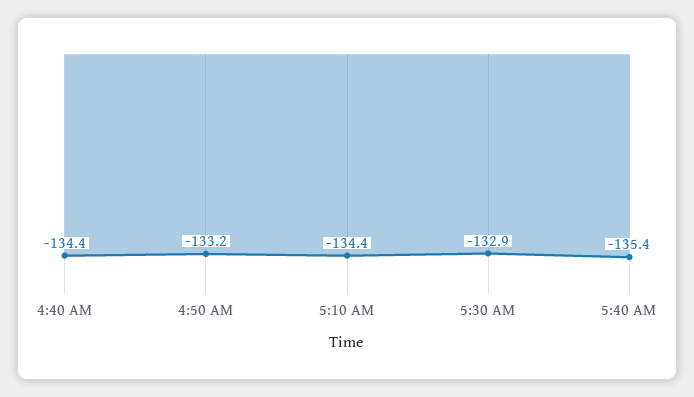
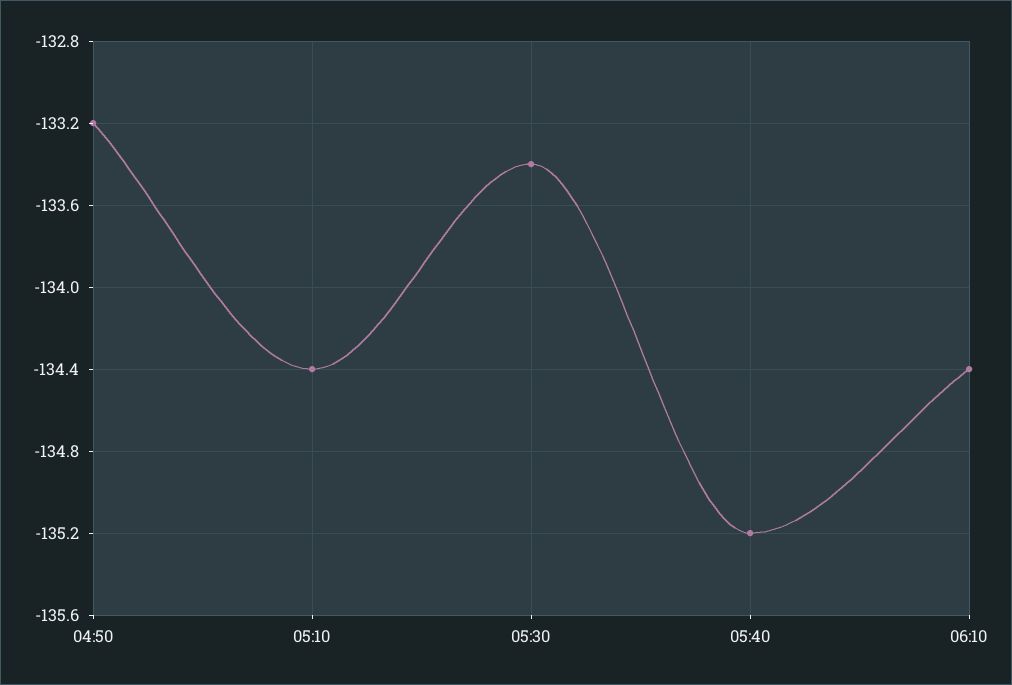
4:40 AM: -134.4 -> none
5:30 AM: -132.9 -> -133.4
5:40 AM: -135.4 -> -135.2
06:10: none -> -134.4

